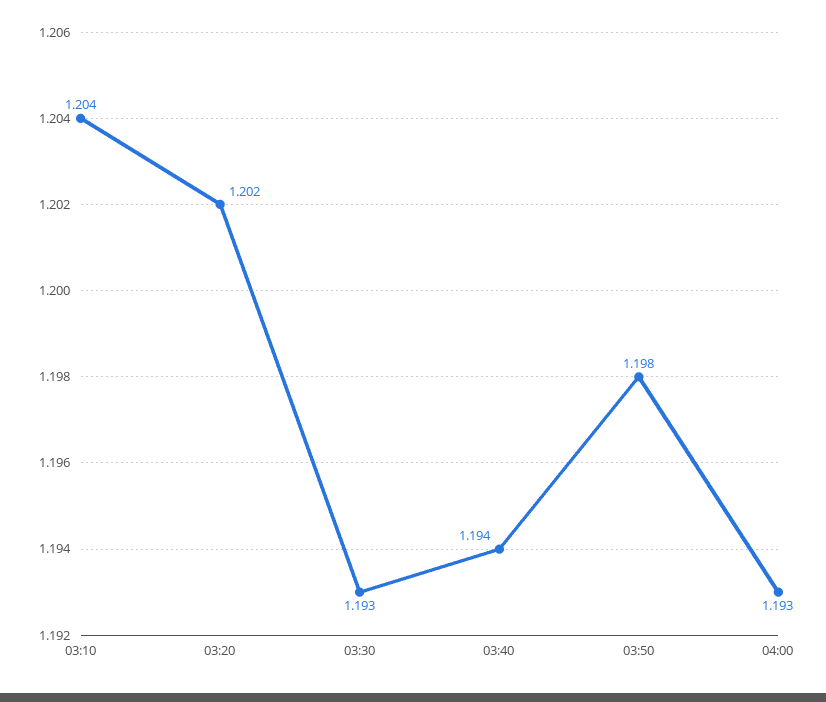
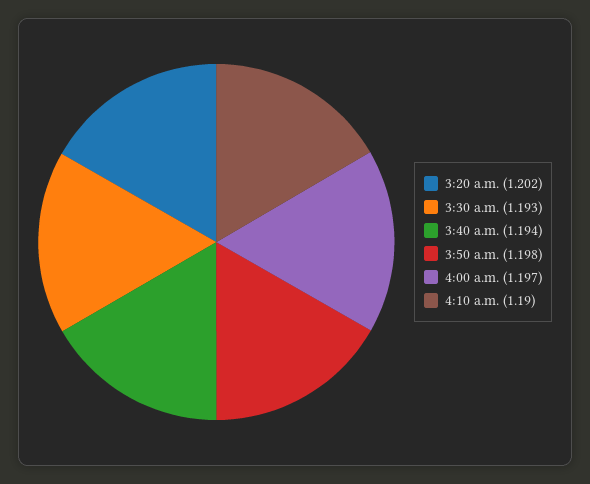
03:10: 1.204 -> none
04:00: 1.193 -> 1.197
4:10 a.m.: none -> 1.19

